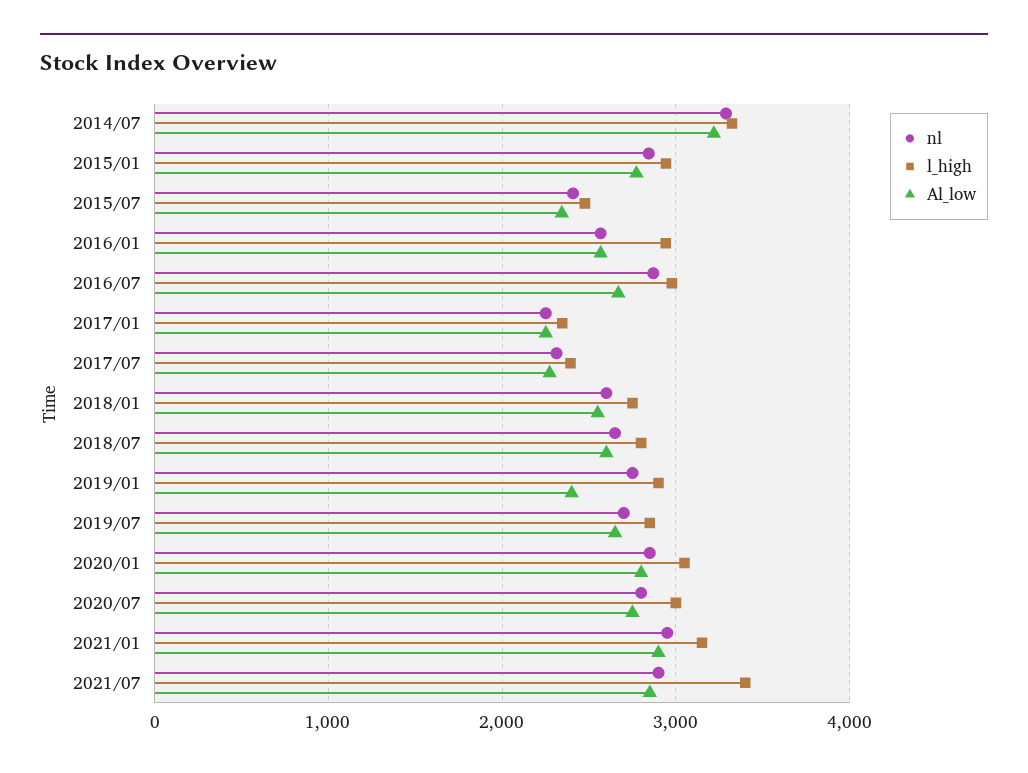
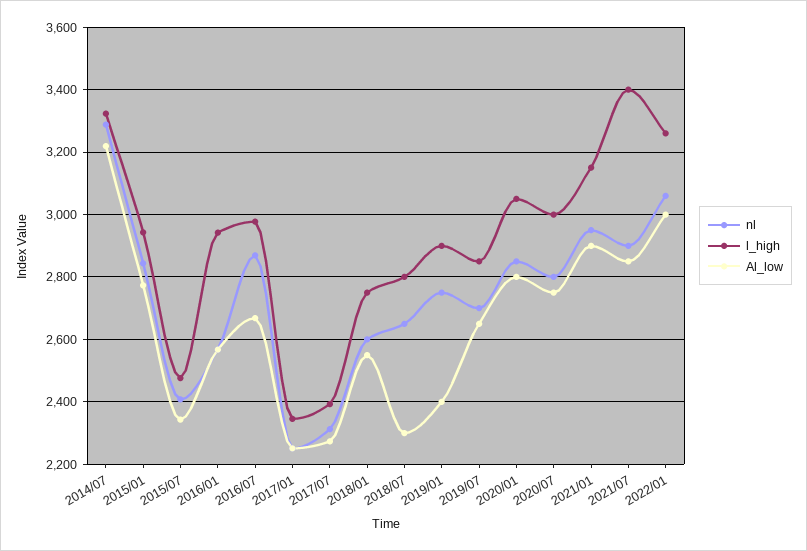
Al_low, 2018/07: 2600 -> 2300
nl, 2022/01: none -> 3060
l_high, 2022/01: none -> 3260
Al_low, 2022/01: none -> 3000

